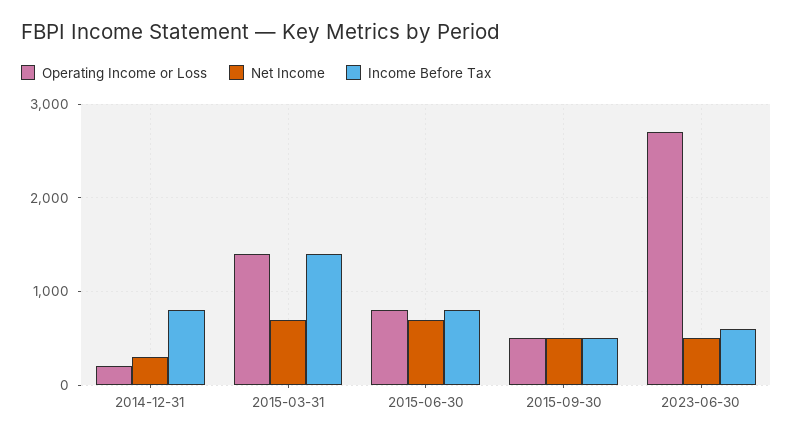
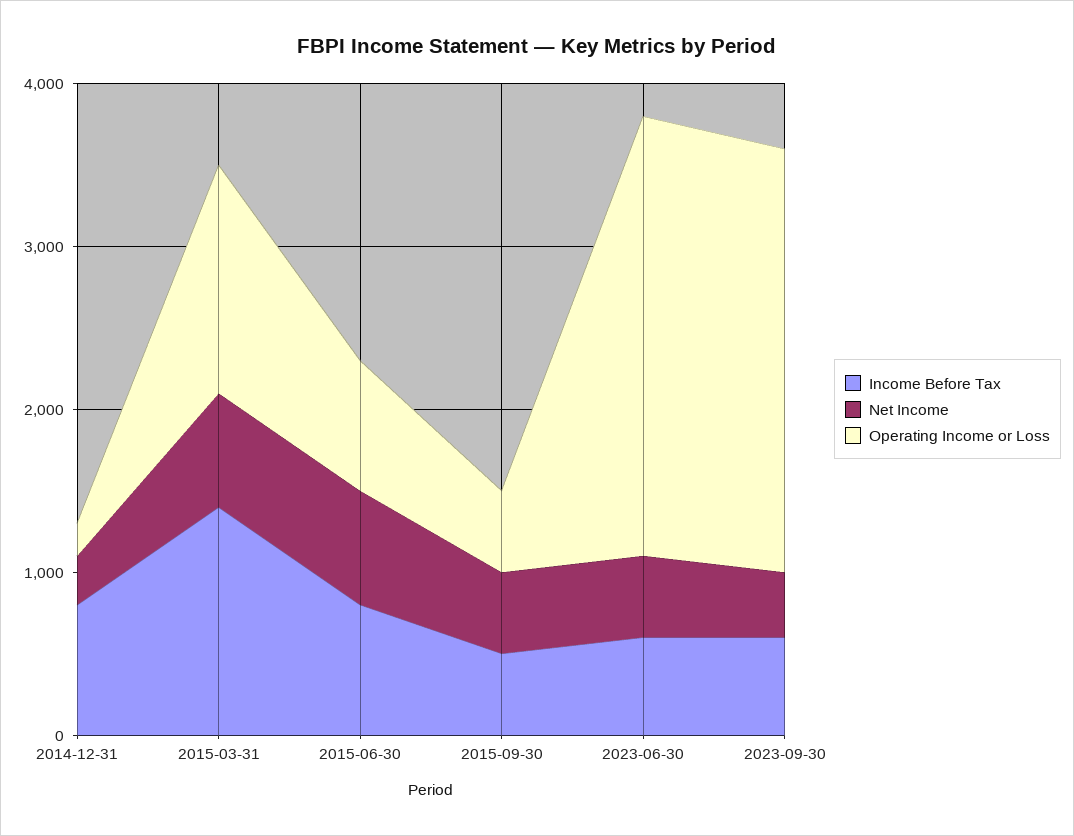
Income Before Tax, 2023-09-30: none -> 600
Net Income, 2023-09-30: none -> 400
Operating Income or Loss, 2023-09-30: none -> 2600

